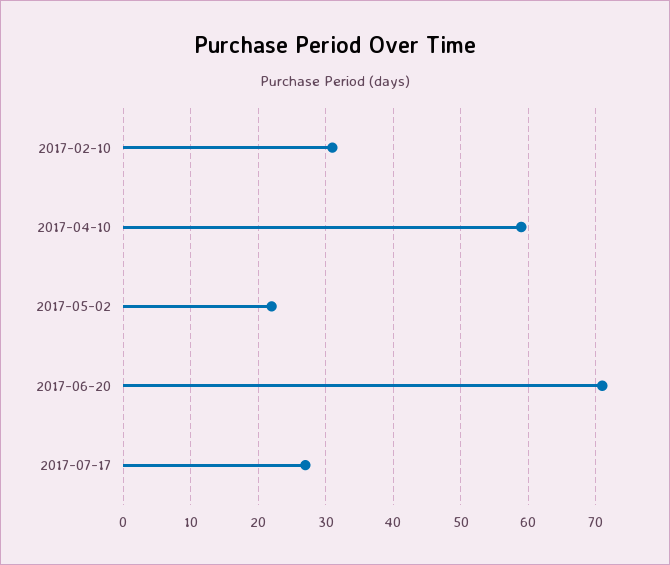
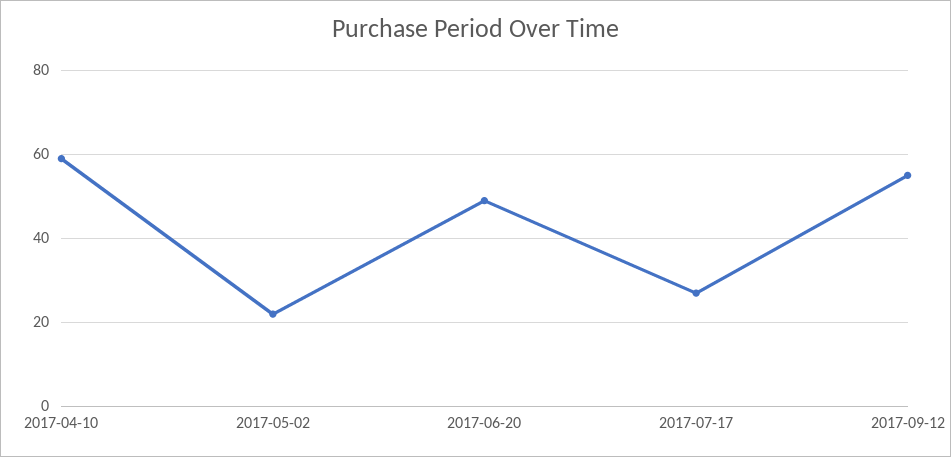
2017-02-10: 31 -> none
2017-06-20: 71 -> 50
2017-09-12: none -> 55

